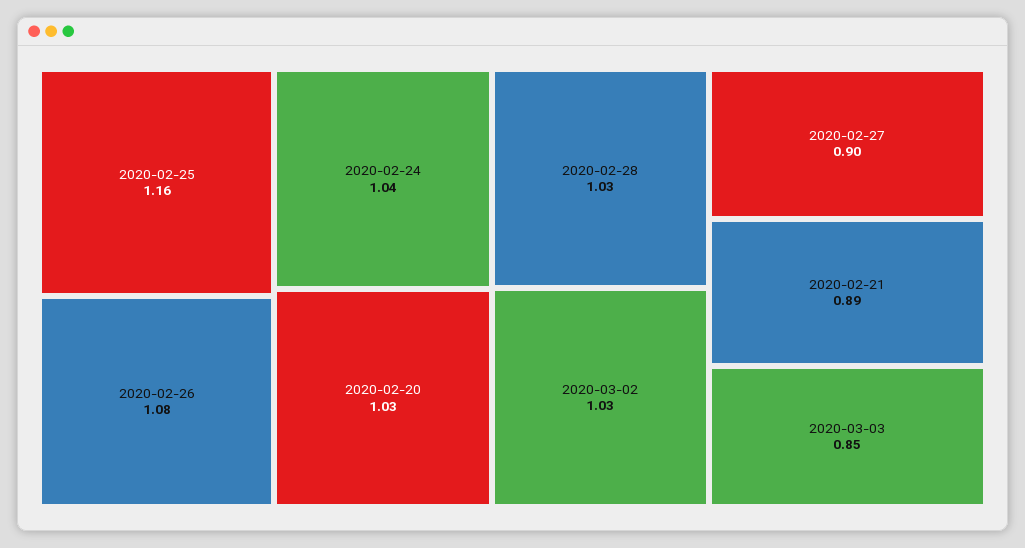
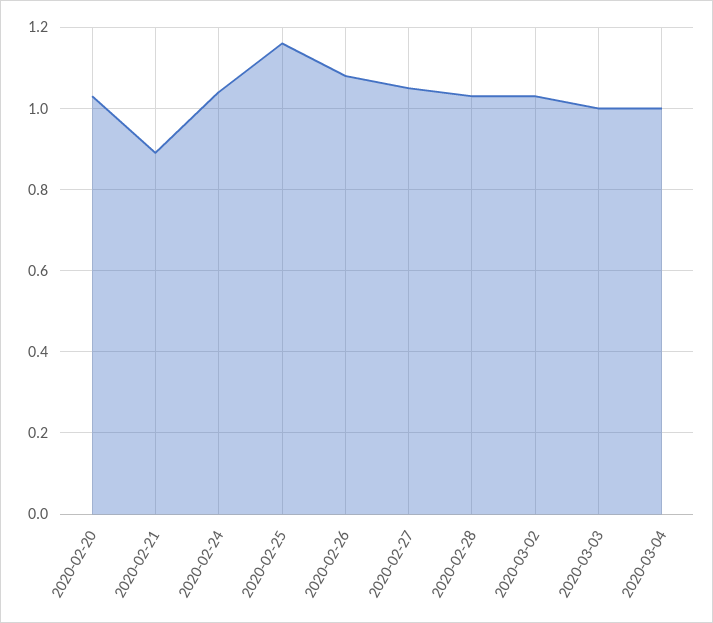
2020-02-27: 0.9 -> 1.05
2020-03-03: 0.85 -> 1
2020-03-04: none -> 1

